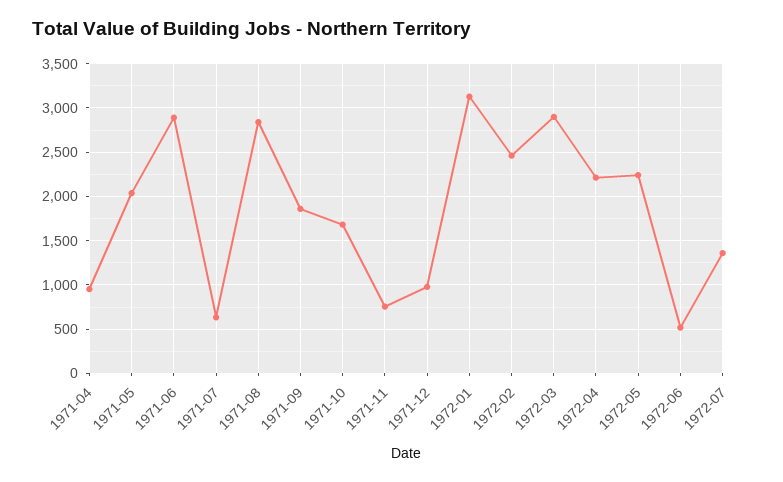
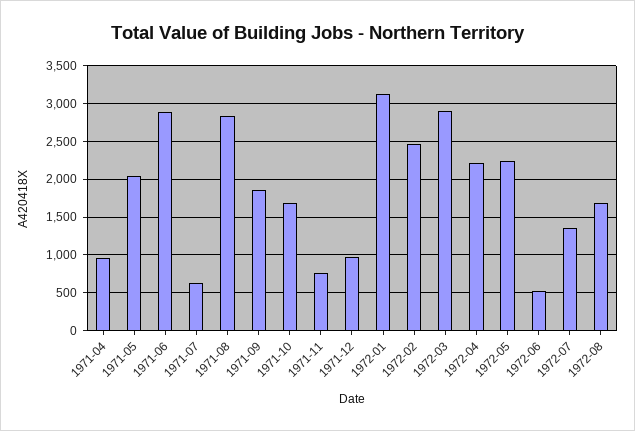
1972-08: none -> 1700

